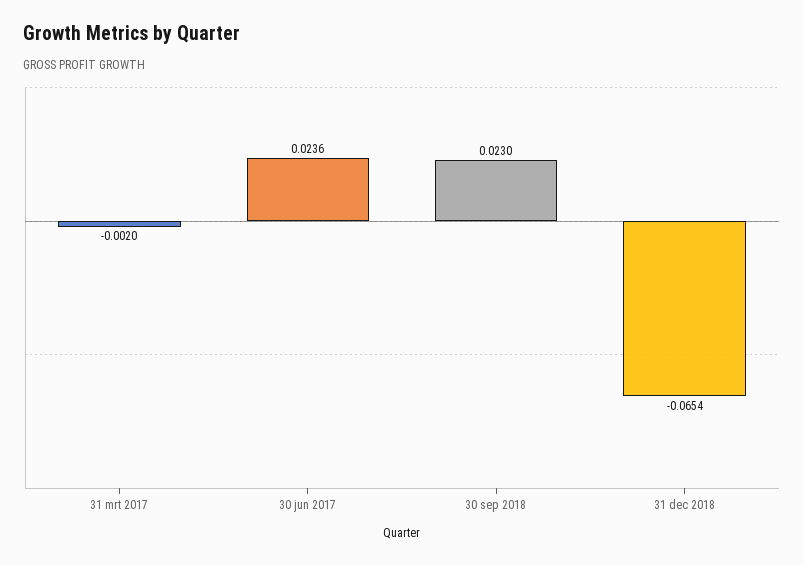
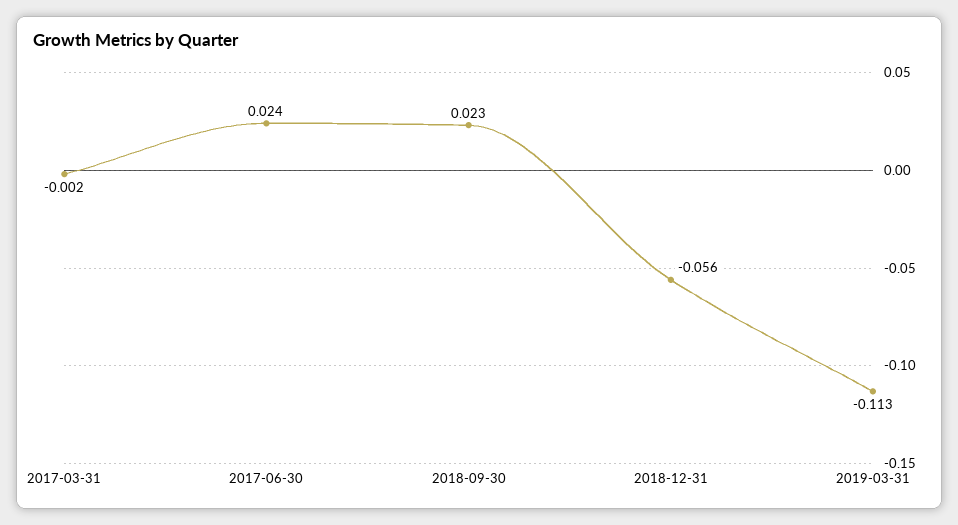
31 dec 2018: -0.0654 -> -0.056
2019-03-31: none -> -0.113

